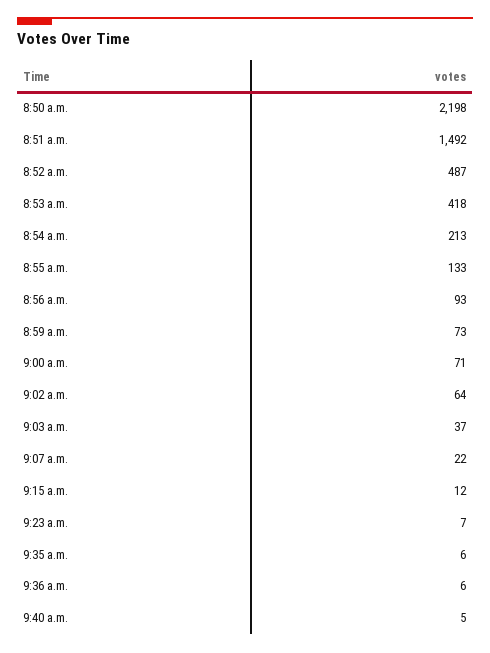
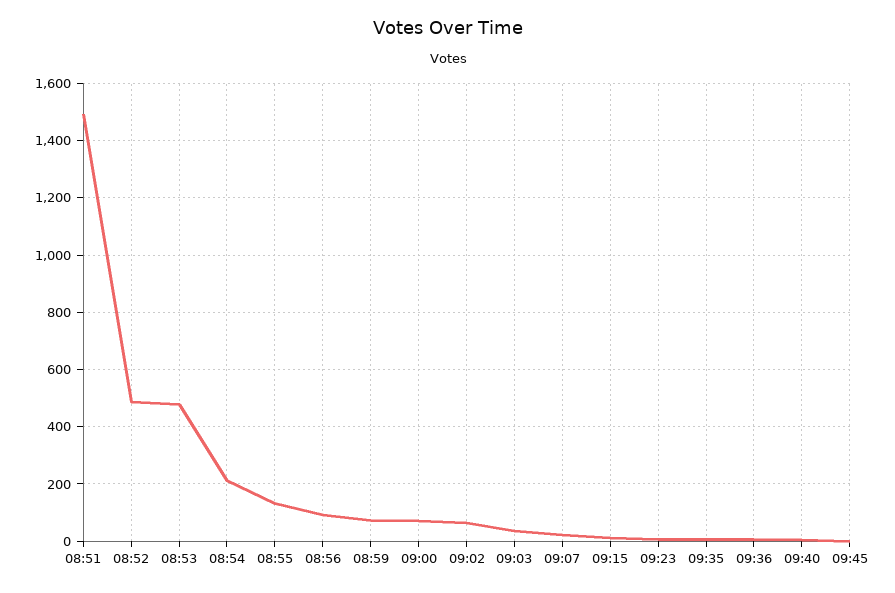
8:50 a.m.: 2198 -> none
8:53 a.m.: 418 -> 475
09:45: none -> 0

